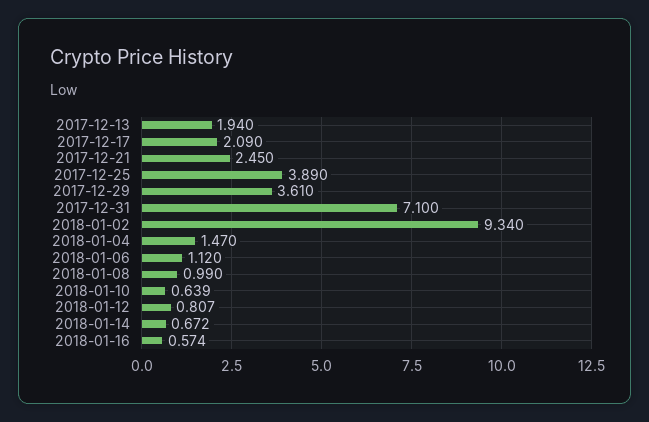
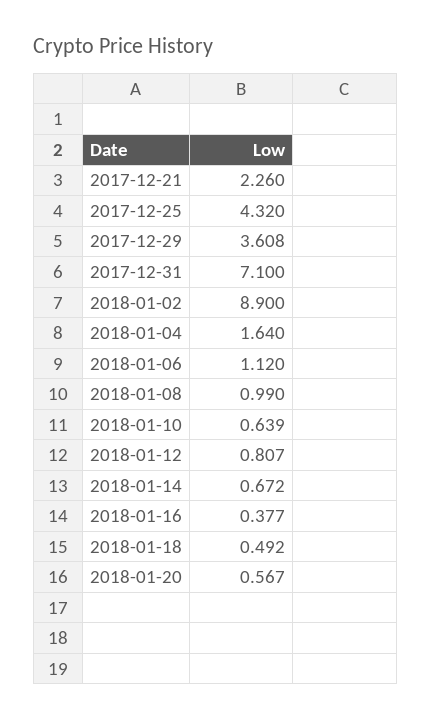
2017-12-13: 1.94 -> none
2017-12-17: 2.09 -> none
2017-12-21: 2.45 -> 2.26
2017-12-25: 3.89 -> 4.32
2017-12-29: 3.61 -> 3.608
2018-01-02: 9.34 -> 8.9
2018-01-04: 1.47 -> 1.64
2018-01-16: 0.574 -> 0.377
2018-01-18: none -> 0.492
2018-01-20: none -> 0.567

